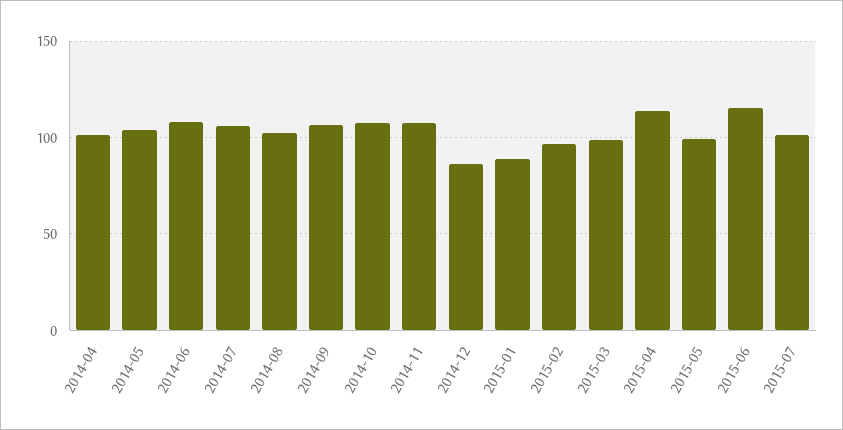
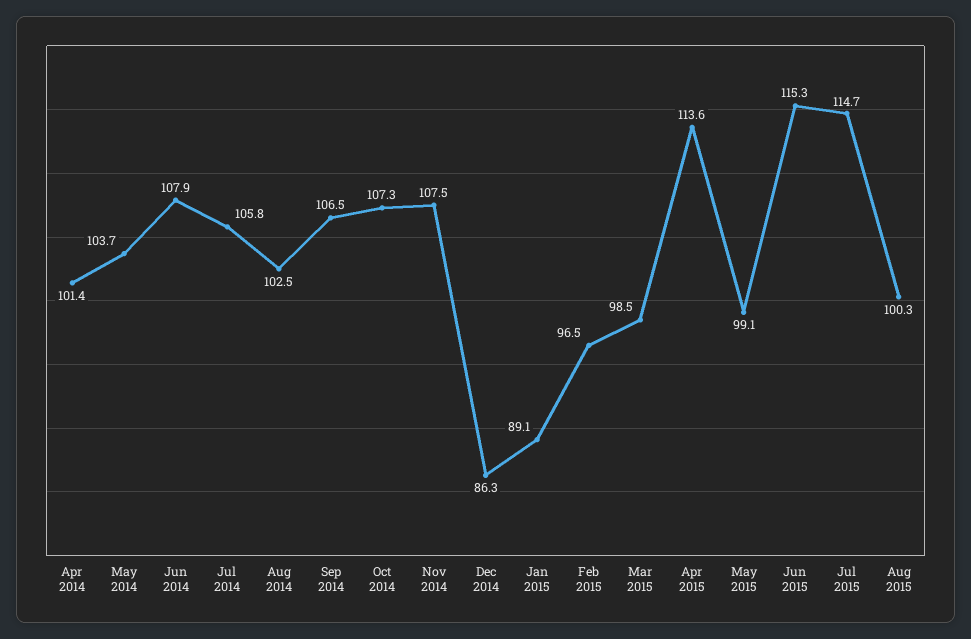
2015-07: 100 -> 114.7
Aug 2015: none -> 100.3

